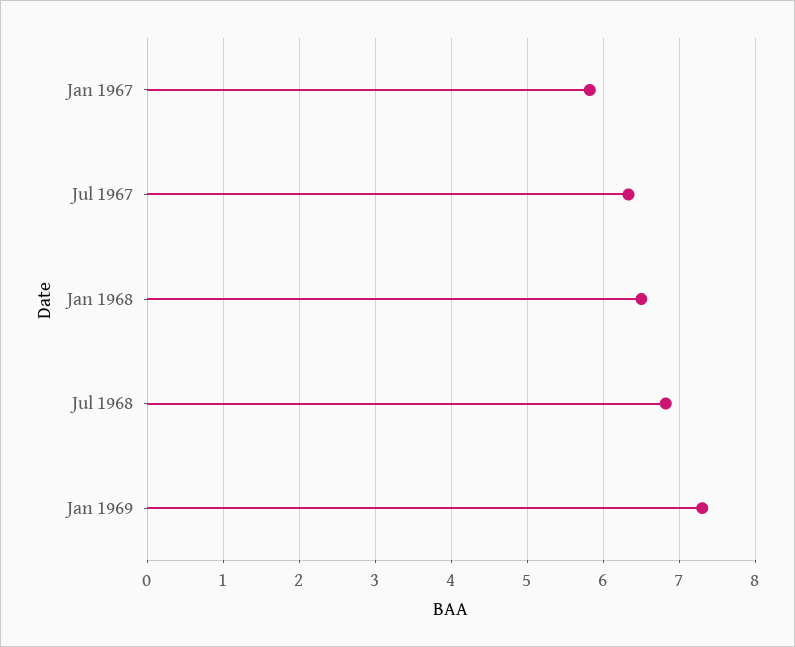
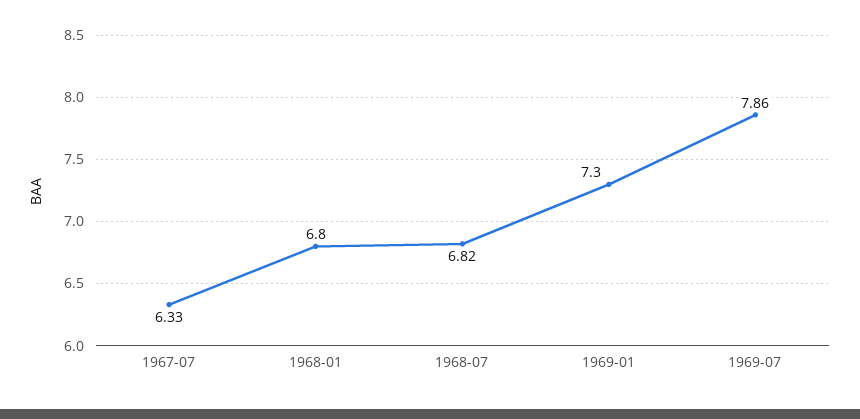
Jan 1967: 5.8 -> none
Jan 1968: 6.5 -> 6.8
1969-07: none -> 7.86

